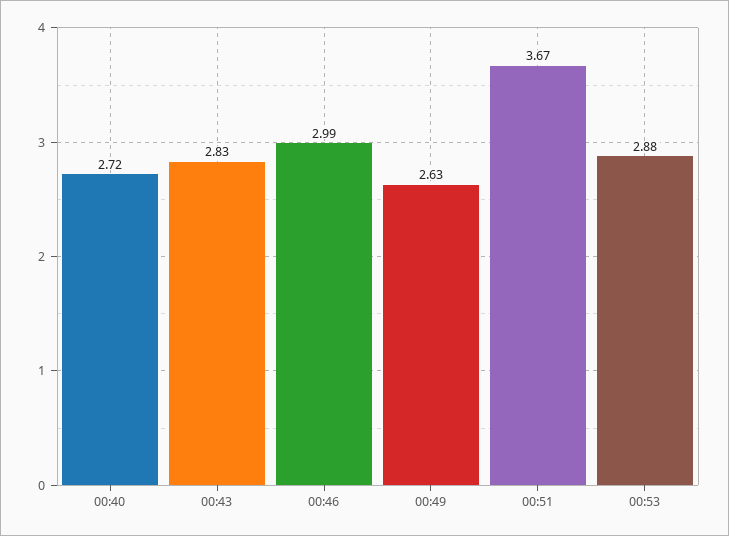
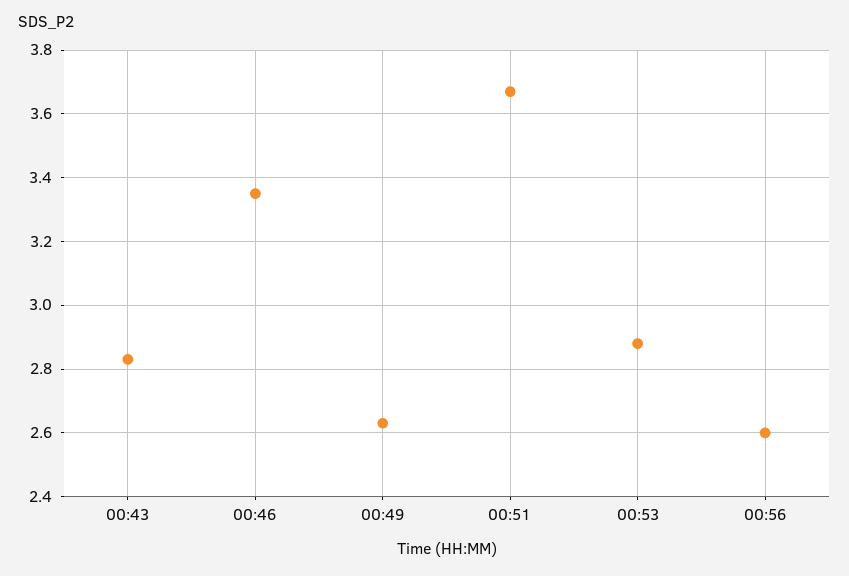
00:40: 2.72 -> none
00:46: 2.99 -> 3.35
00:56: none -> 2.6

